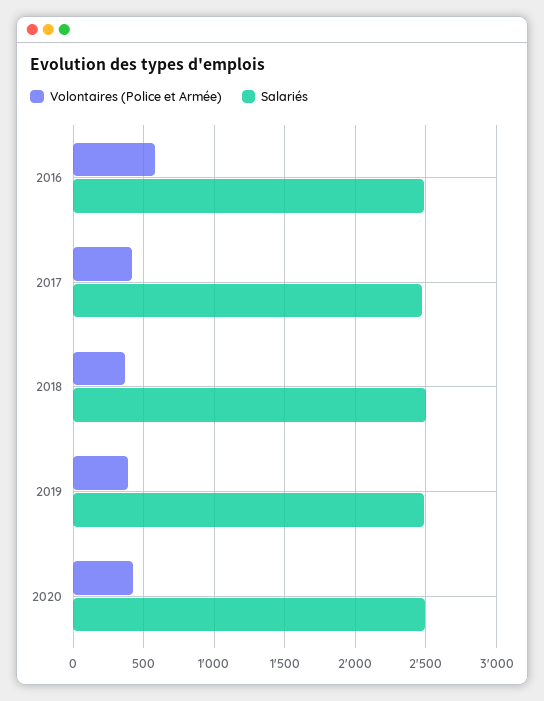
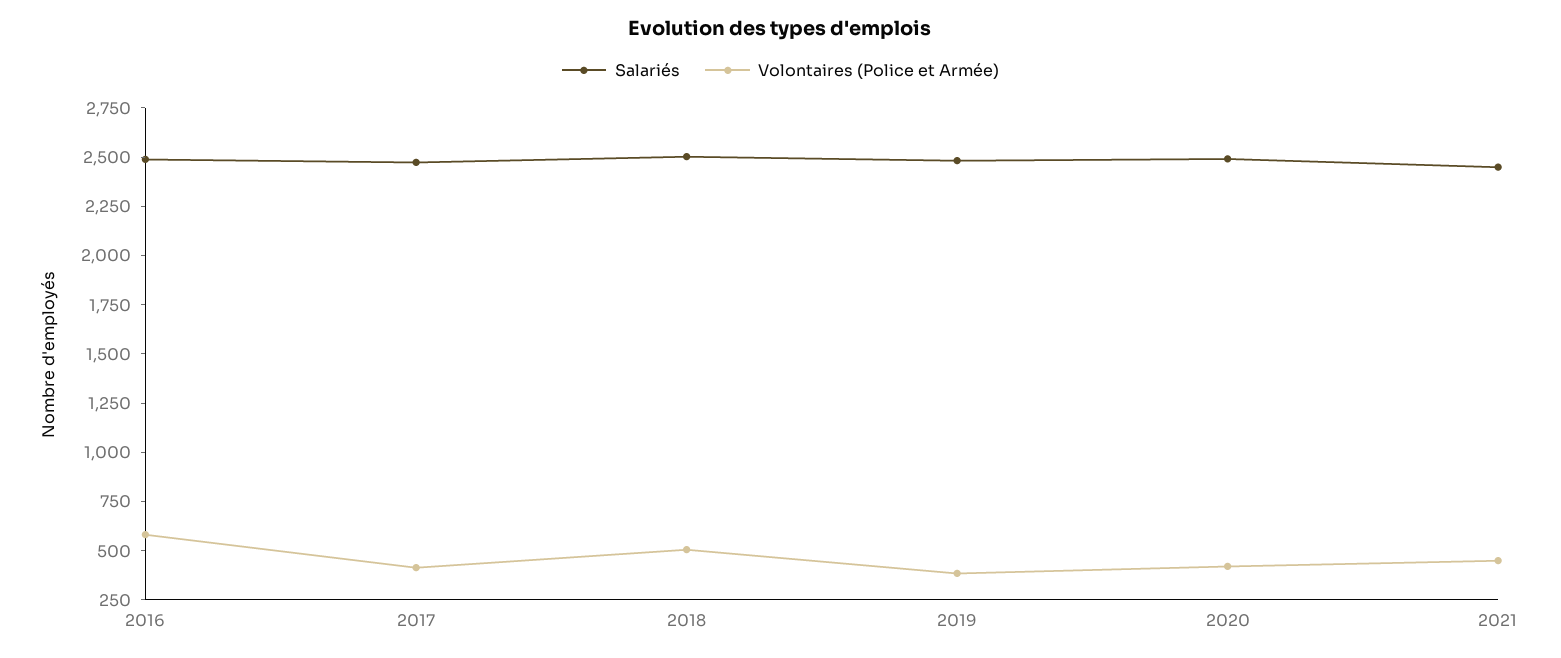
Volontaires (Police et Armée), 2018: 350 -> 500
Salariés, 2021: none -> 2450
Volontaires (Police et Armée), 2021: none -> 450

